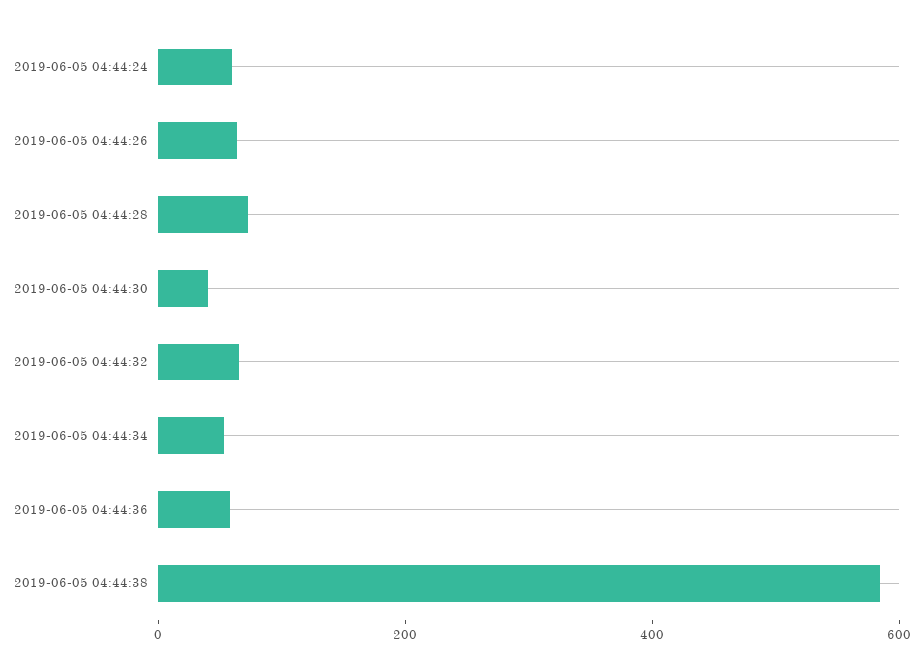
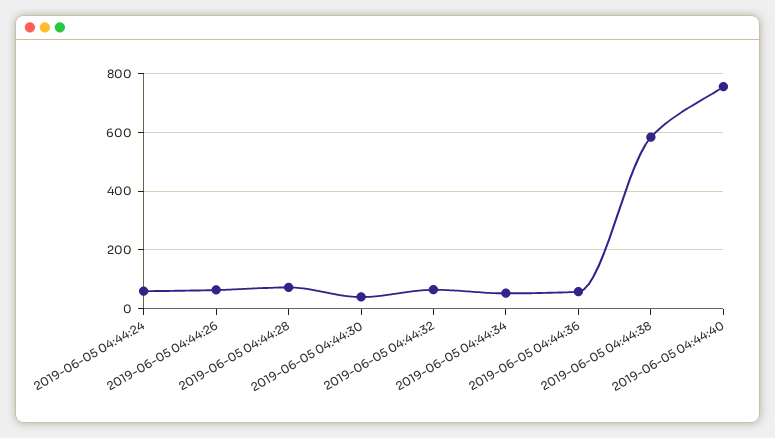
2019-06-05 04:44:40: none -> 750

